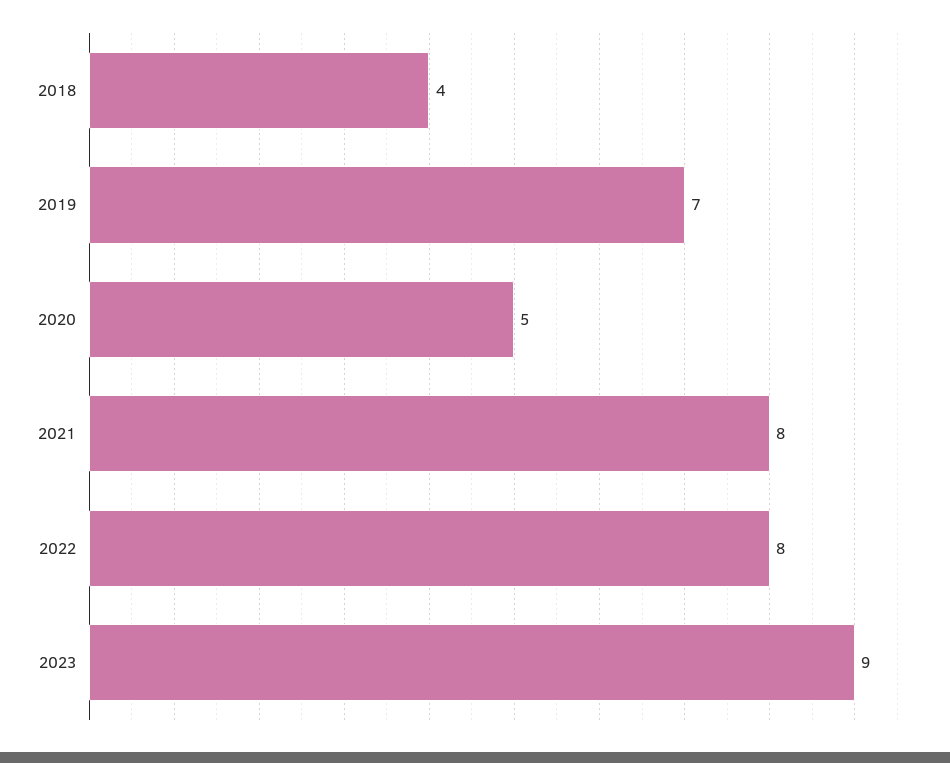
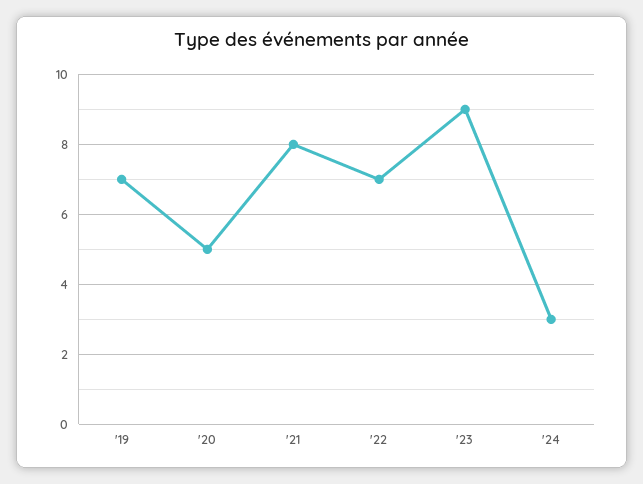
2018: 4 -> none
2022: 8 -> 7
'24: none -> 3

